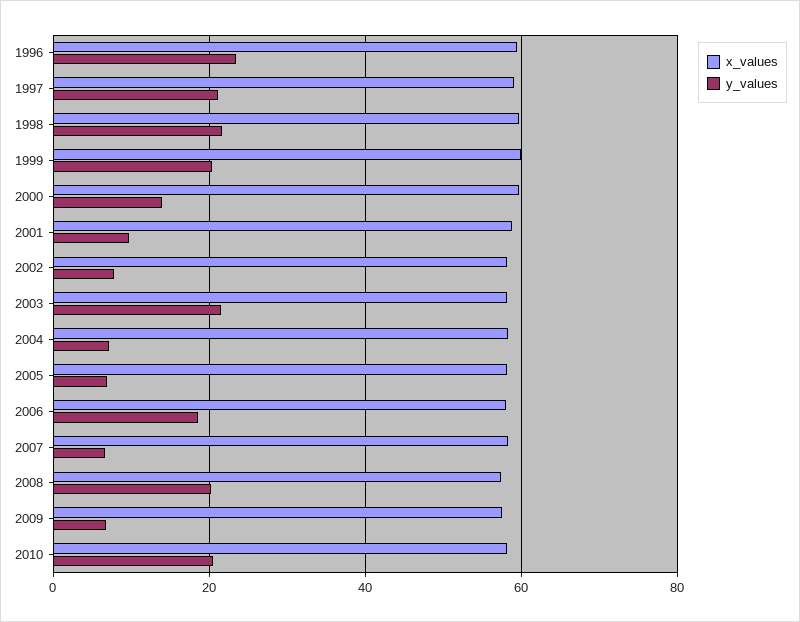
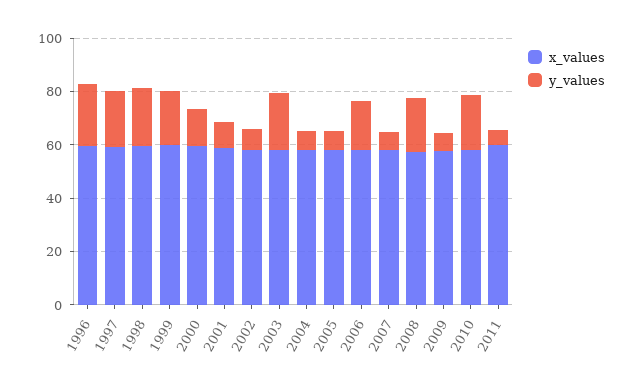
x_values, 2011: none -> 60
y_values, 2011: none -> 5

